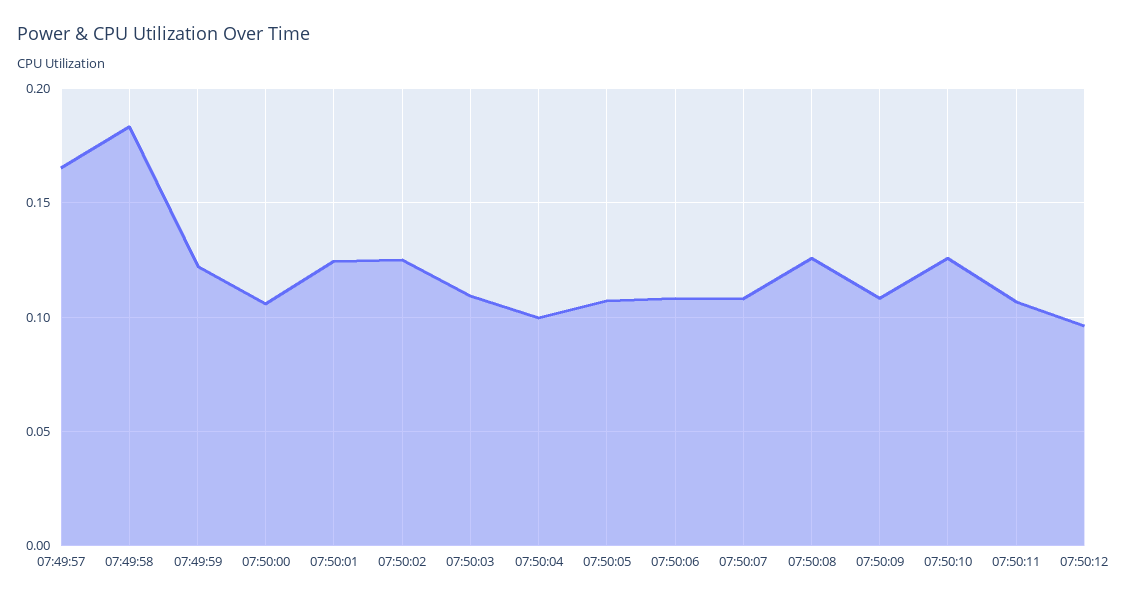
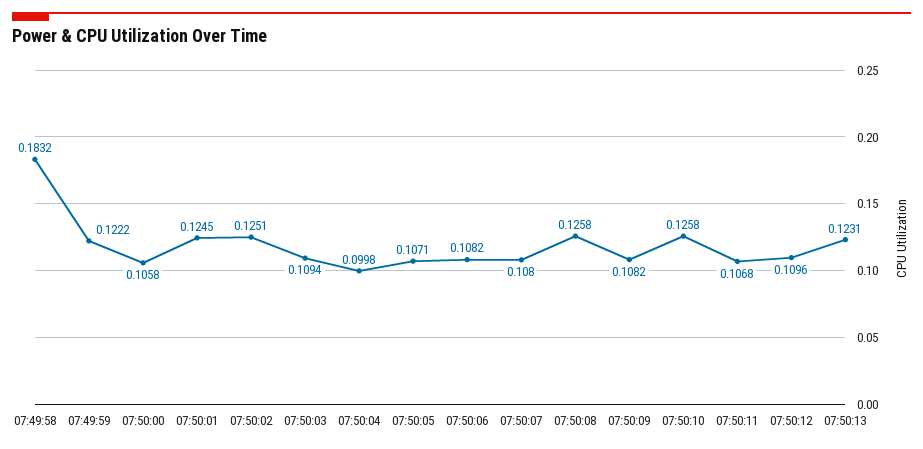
07:49:57: 0.165 -> none
07:50:12: 0.095 -> 0.1096
07:50:13: none -> 0.1231

